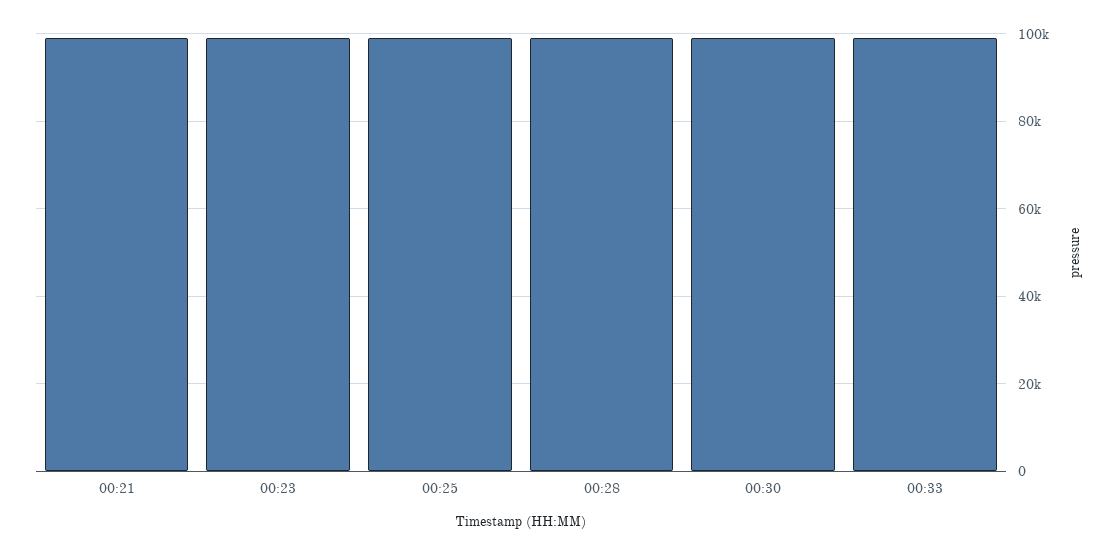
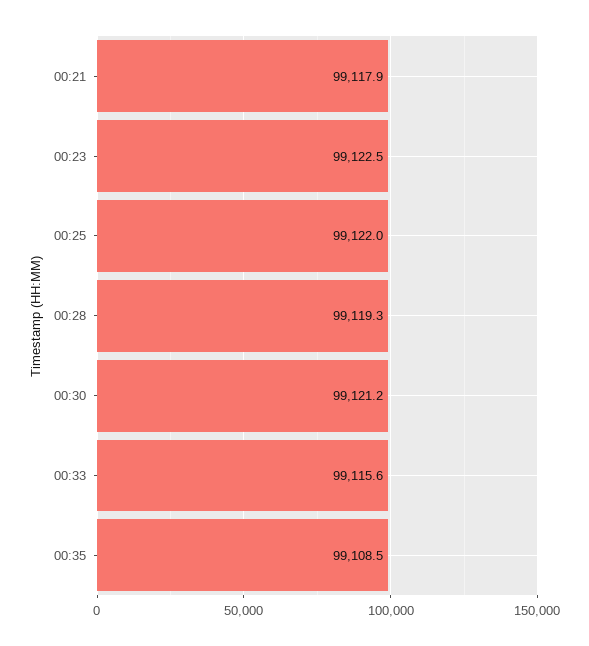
00:35: none -> 99108.5

